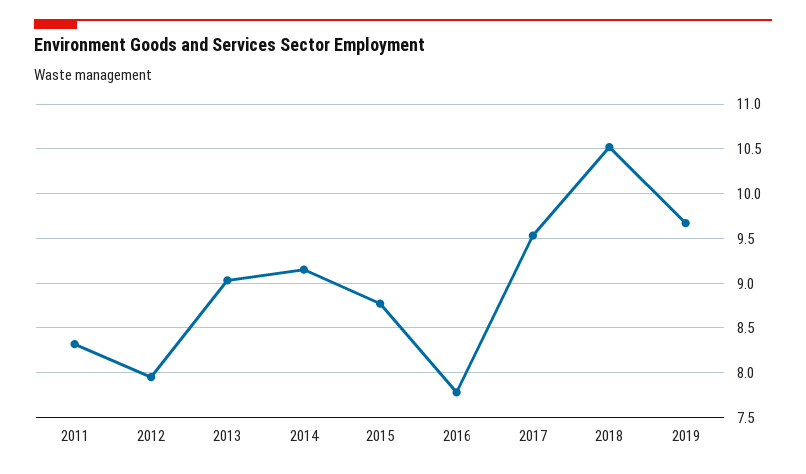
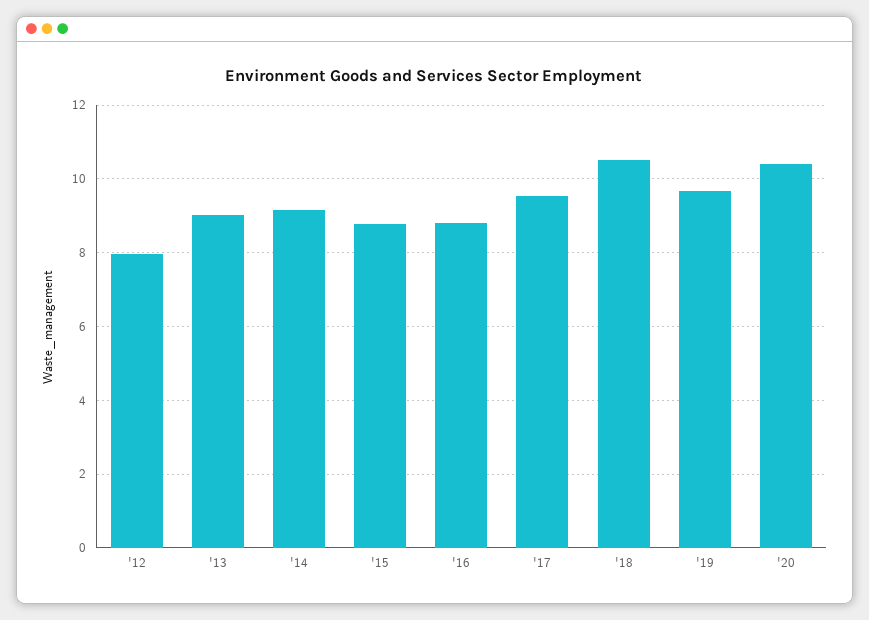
2011: 8.3 -> none
2016: 7.8 -> 8.8
'20: none -> 10.4

